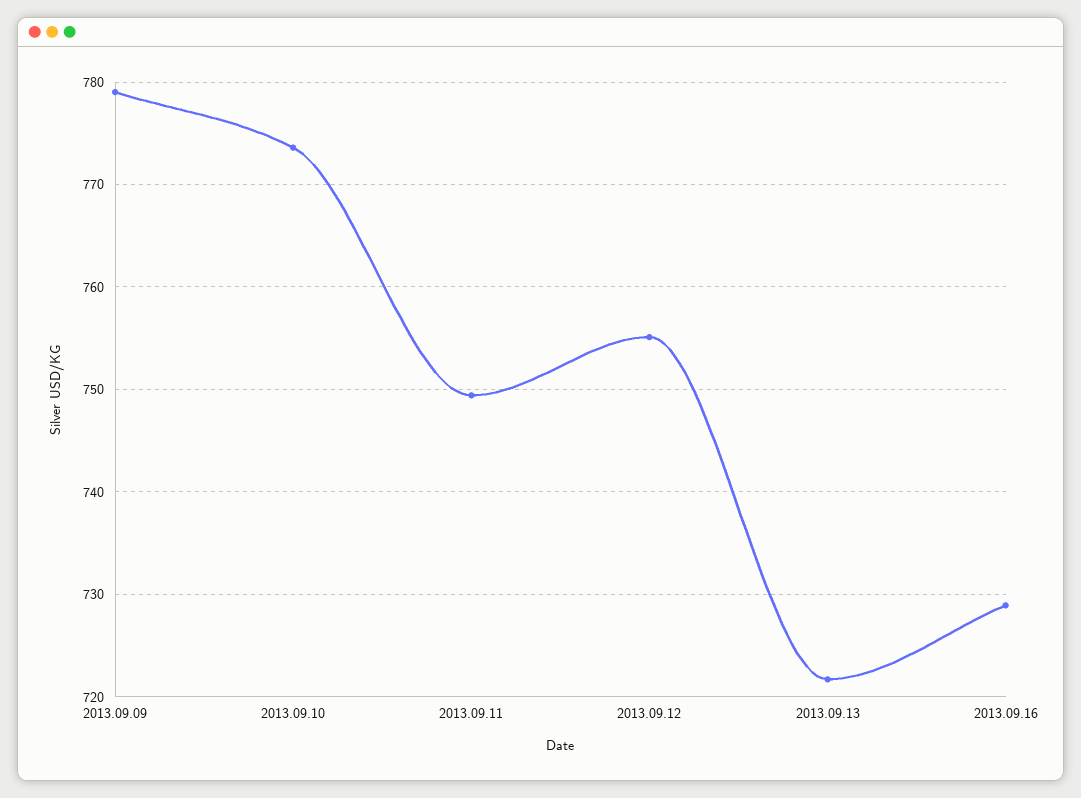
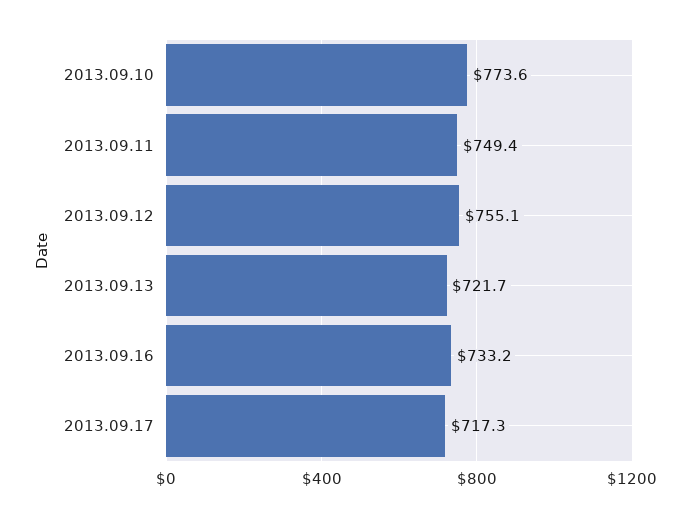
2013.09.09: 779 -> none
2013.09.16: 729 -> 733.2
2013.09.17: none -> 717.3

